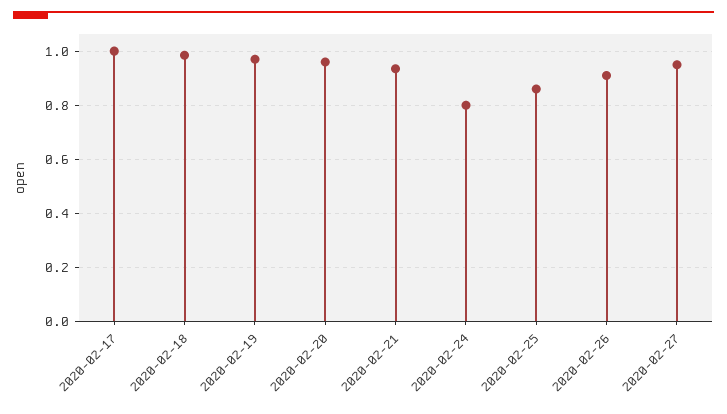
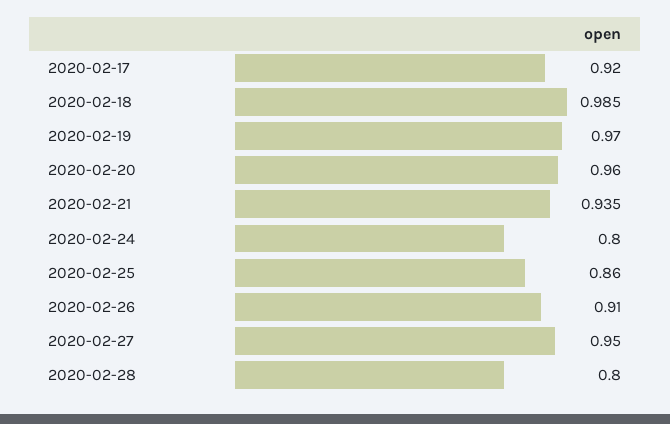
2020-02-17: 1 -> 0.92
2020-02-28: none -> 0.8

